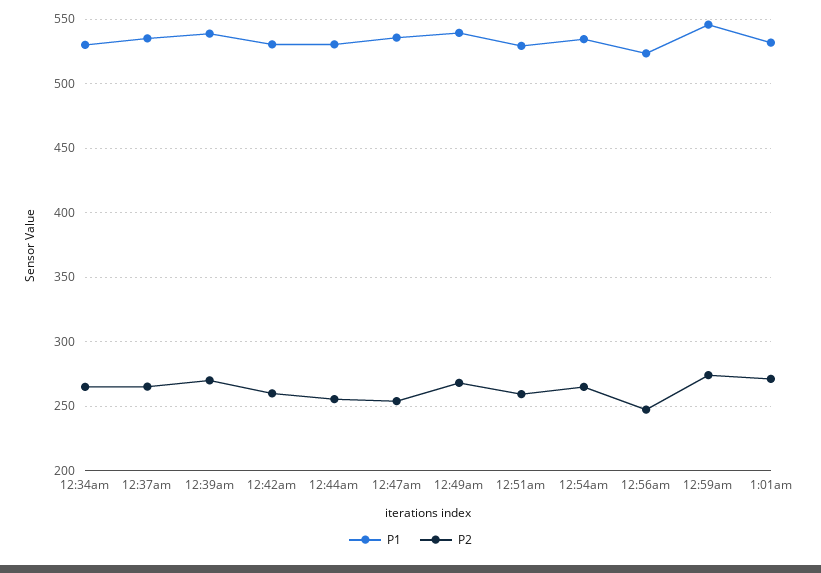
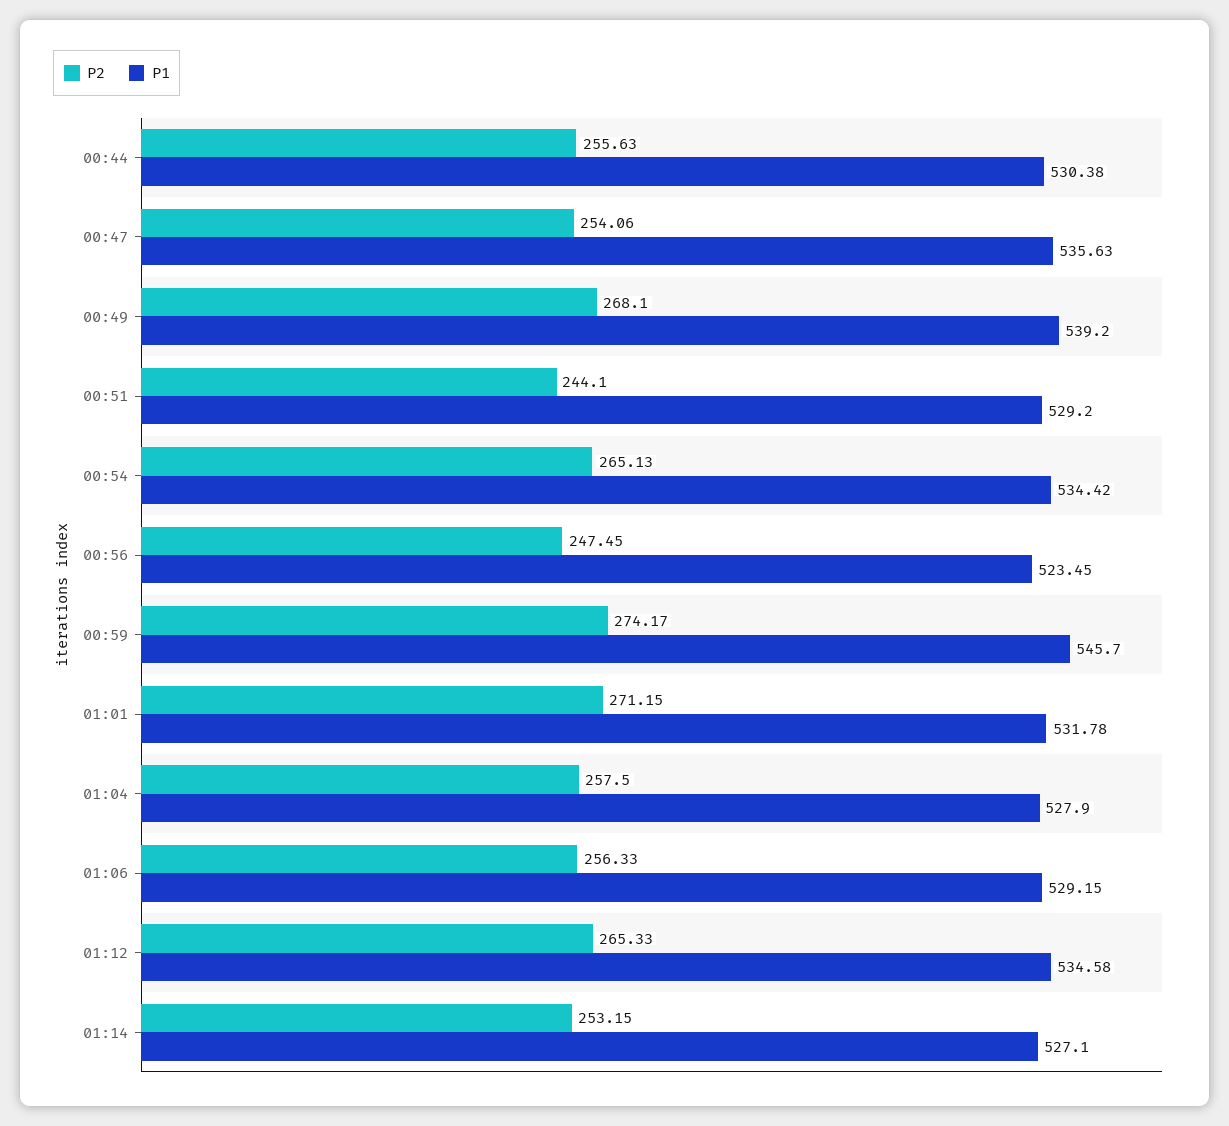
P1, 12:34am: 530 -> none
P2, 12:34am: 265 -> none
P1, 12:37am: 535 -> none
P2, 12:37am: 265 -> none
P1, 12:39am: 540 -> none
P2, 12:39am: 270 -> none
P1, 12:42am: 530 -> none
P2, 12:42am: 260 -> none
P2, 12:51am: 260 -> 244.1
P2, 01:04: none -> 257.5
P1, 01:04: none -> 527.9
P2, 01:06: none -> 256.33
P1, 01:06: none -> 529.15
P2, 01:12: none -> 265.33
P1, 01:12: none -> 534.58
P2, 01:14: none -> 253.15
P1, 01:14: none -> 527.1

